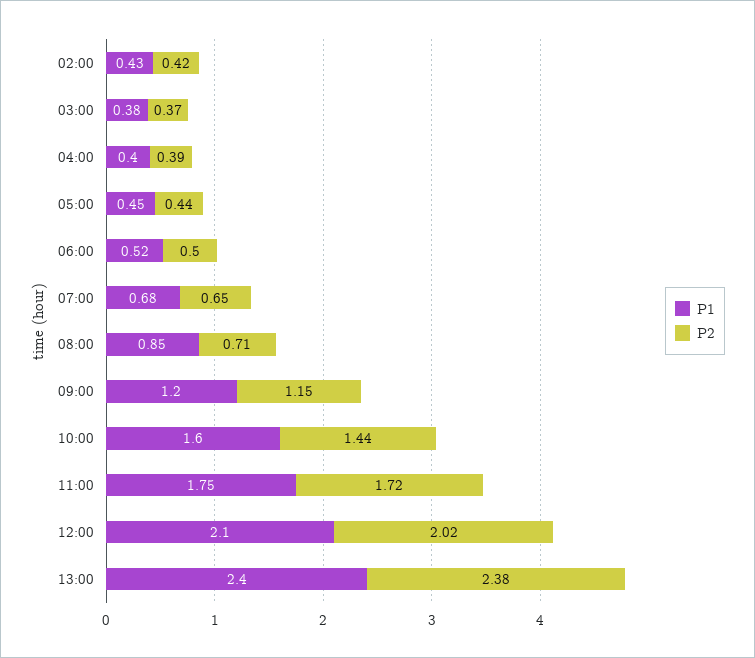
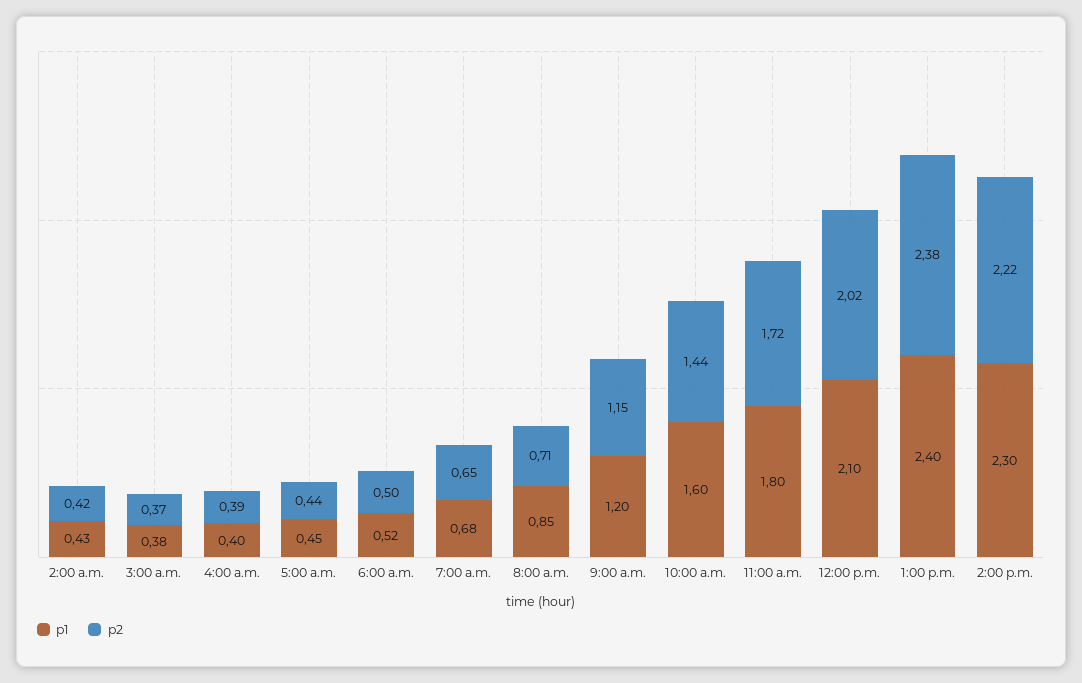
P1, 11:00: 1.75 -> 1.8
P1, 2:00 p.m.: none -> 2.3
P2, 2:00 p.m.: none -> 2.22

